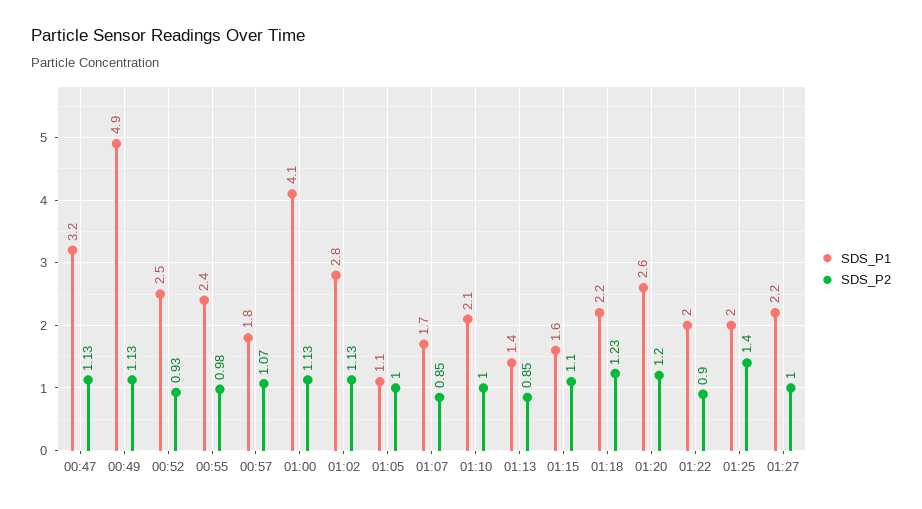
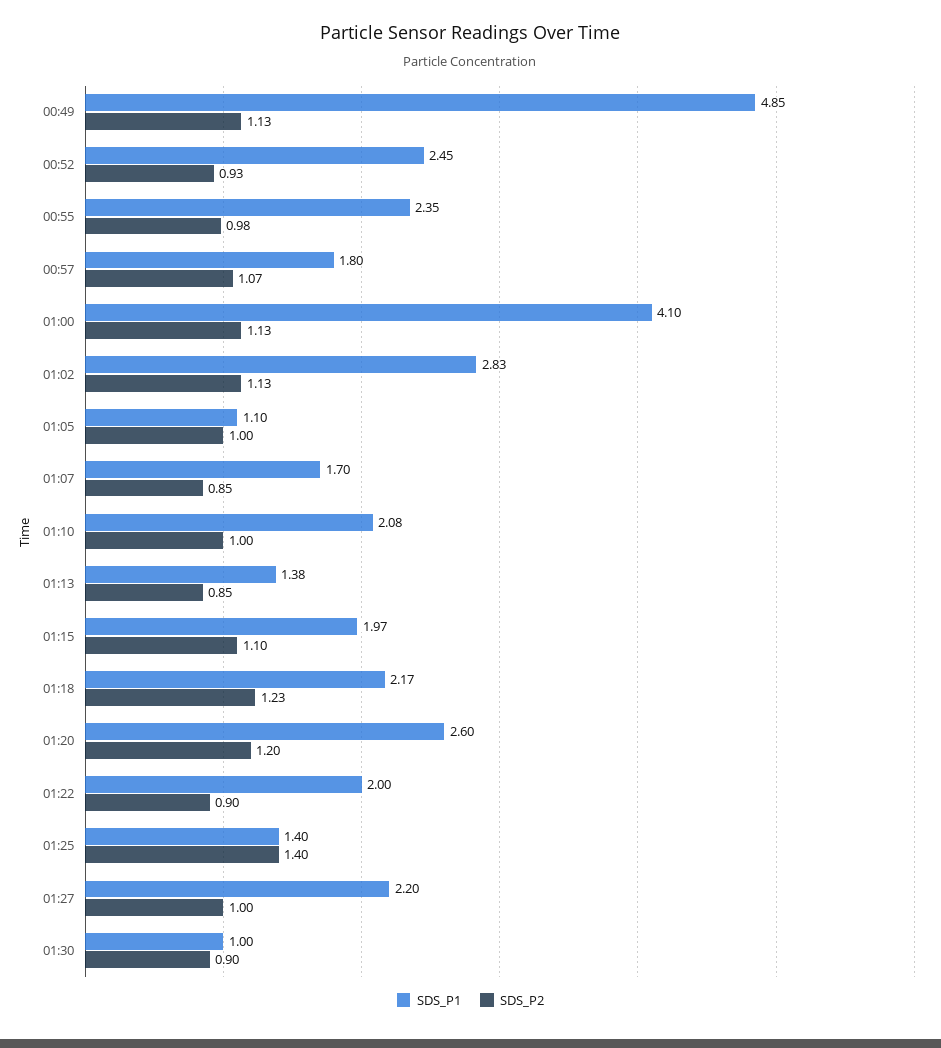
SDS_P1, 00:47: 3.2 -> none
SDS_P2, 00:47: 1.13 -> none
SDS_P1, 01:15: 1.6 -> 1.97
SDS_P1, 01:25: 2 -> 1.4
SDS_P1, 01:30: none -> 1
SDS_P2, 01:30: none -> 0.9

